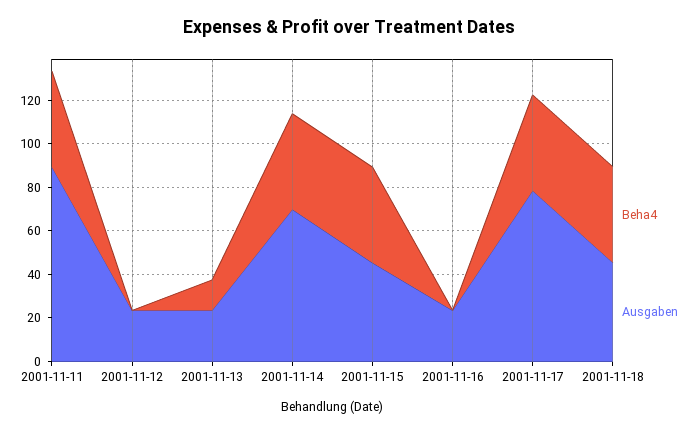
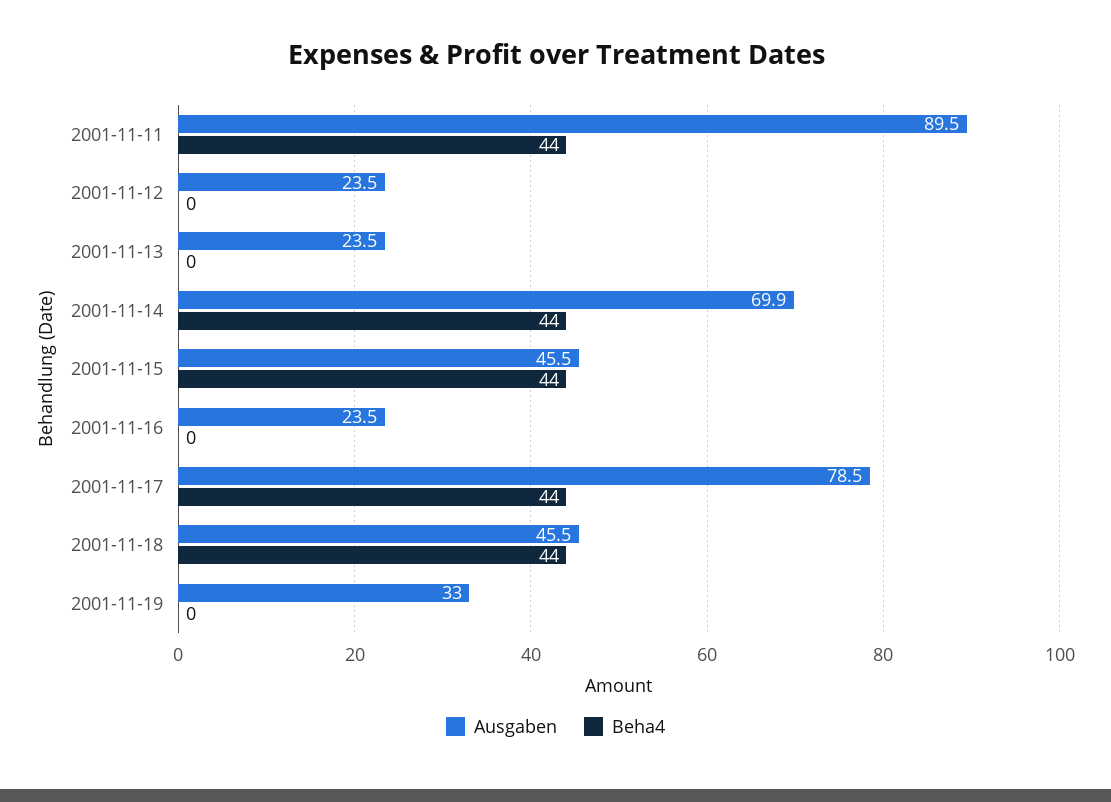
Beha4, 2001-11-13: 15 -> 0
Ausgaben, 2001-11-19: none -> 33
Beha4, 2001-11-19: none -> 0

